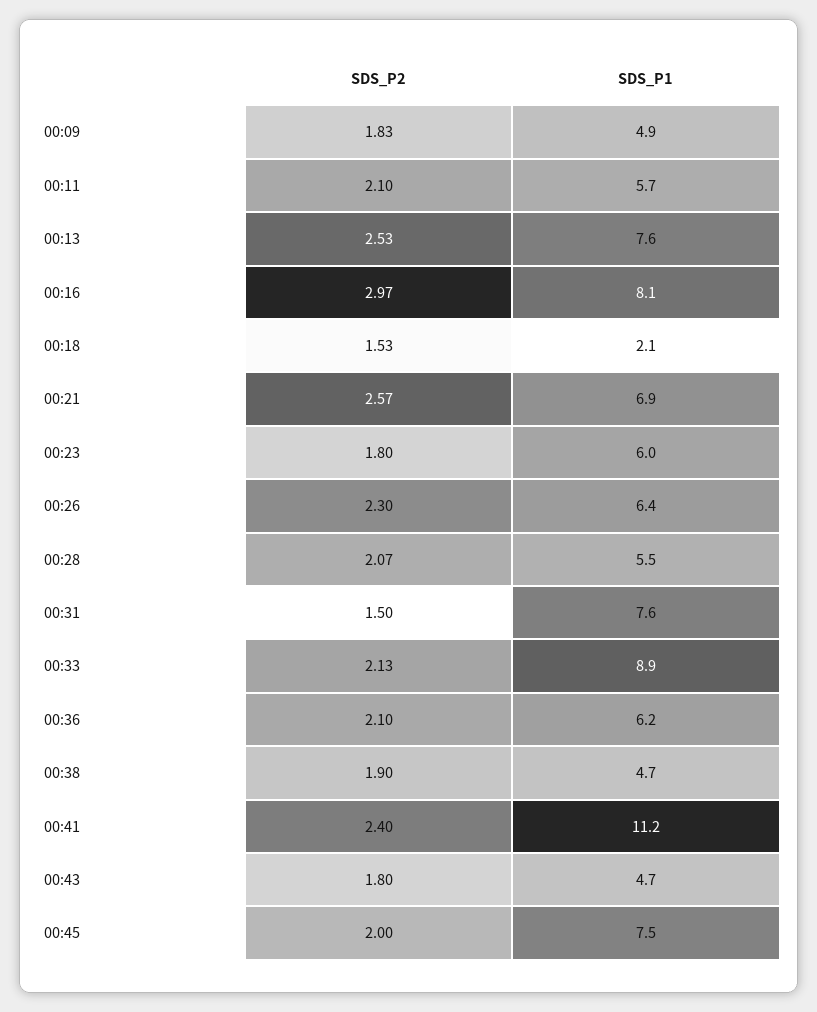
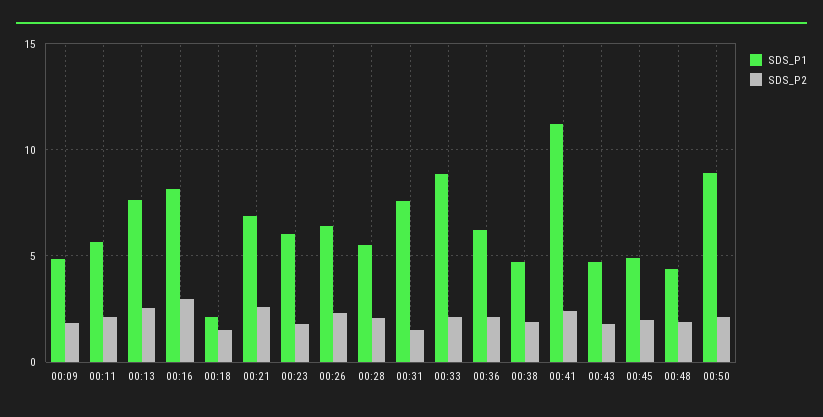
SDS_P1, 00:45: 7.5 -> 5
SDS_P1, 00:48: none -> 4.5
SDS_P2, 00:48: none -> 2
SDS_P1, 00:50: none -> 9
SDS_P2, 00:50: none -> 2

